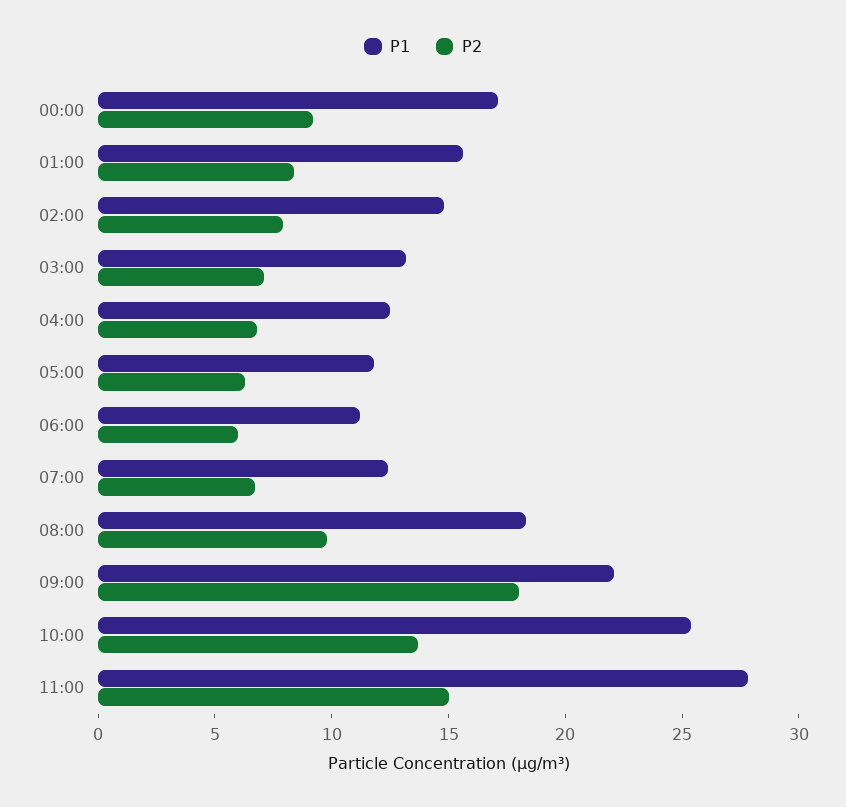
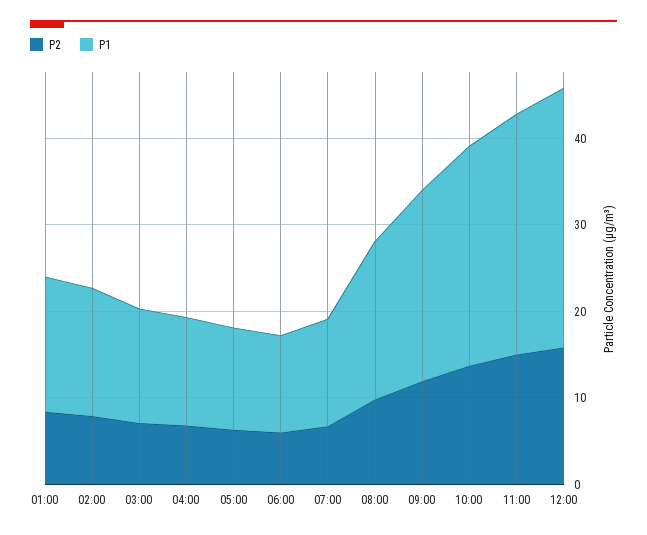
P1, 00:00: 17 -> none
P2, 00:00: 9 -> none
P2, 09:00: 18 -> 12
P2, 12:00: none -> 16
P1, 12:00: none -> 30

